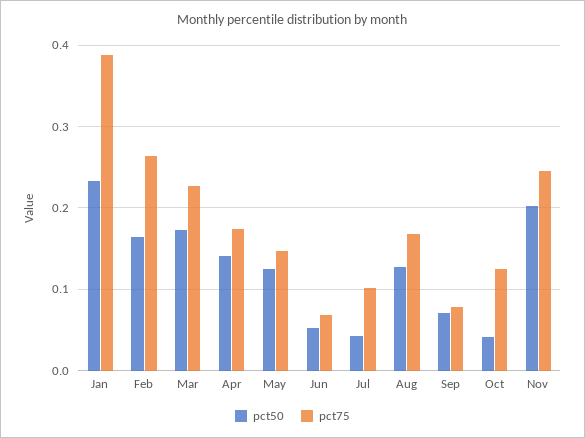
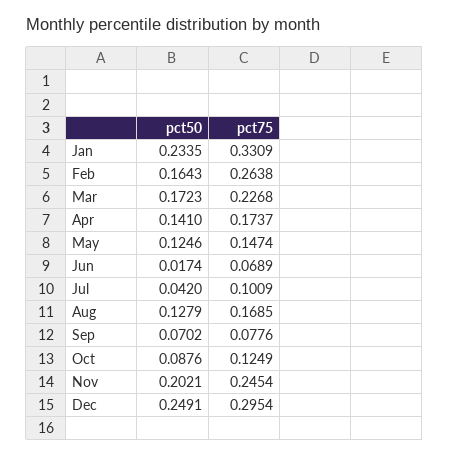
pct75, Jan: 0.39 -> 0.3309
pct50, Jun: 0.05 -> 0.0174
pct50, Oct: 0.04 -> 0.0876
pct50, Dec: none -> 0.2491
pct75, Dec: none -> 0.2954

